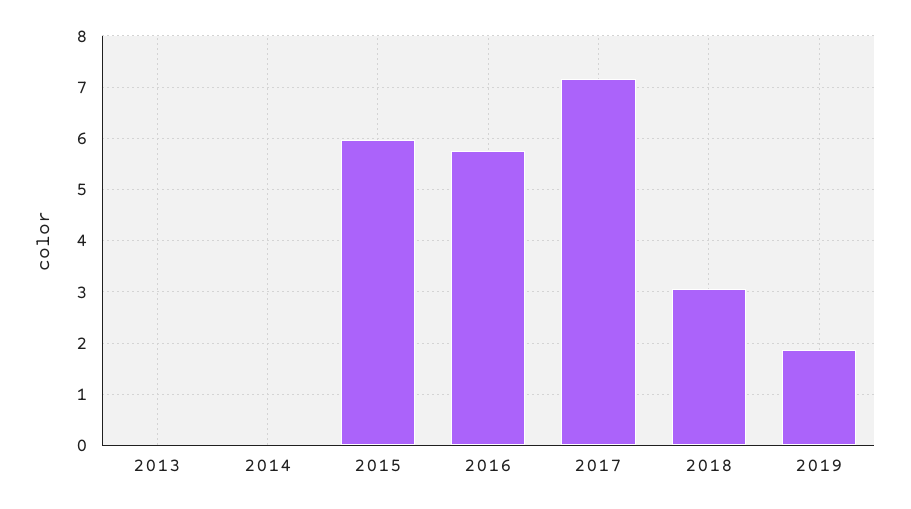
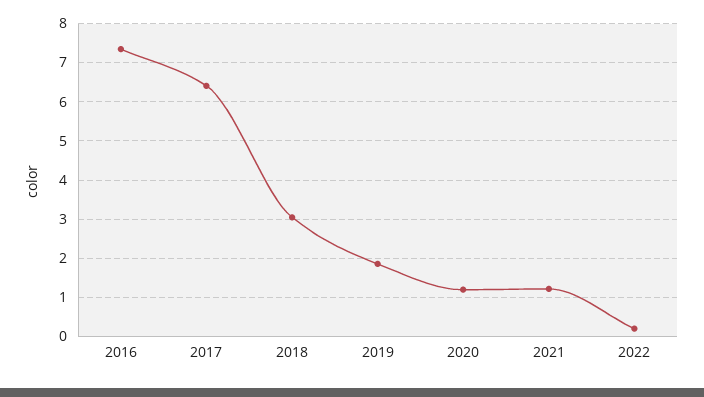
2013: 0 -> none
2014: 0 -> none
2015: 6 -> none
2016: 5.8 -> 7.4
2017: 7.2 -> 6.4
2020: none -> 1.2
2021: none -> 1.2
2022: none -> 0.2

